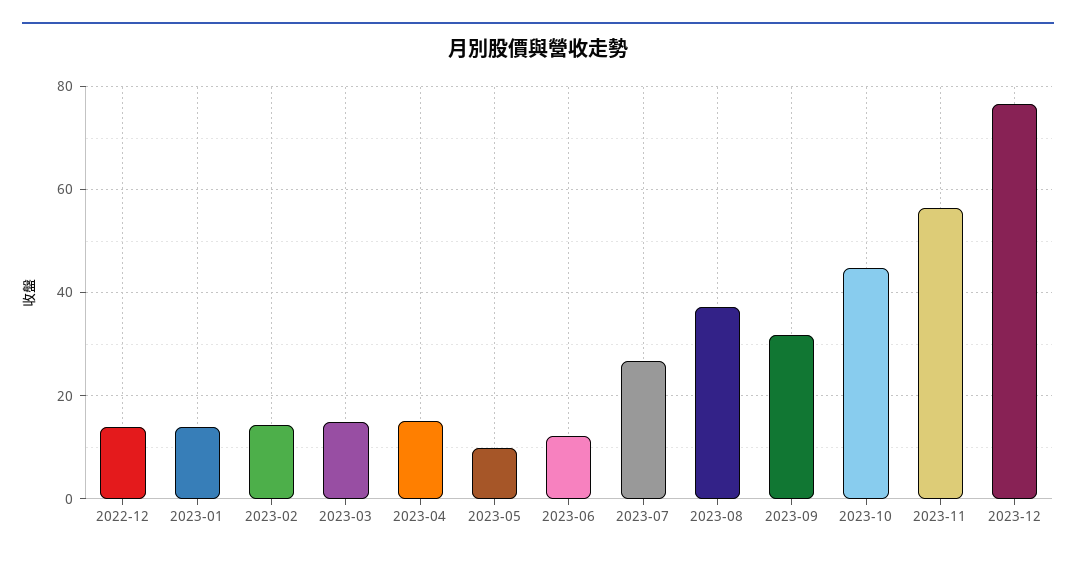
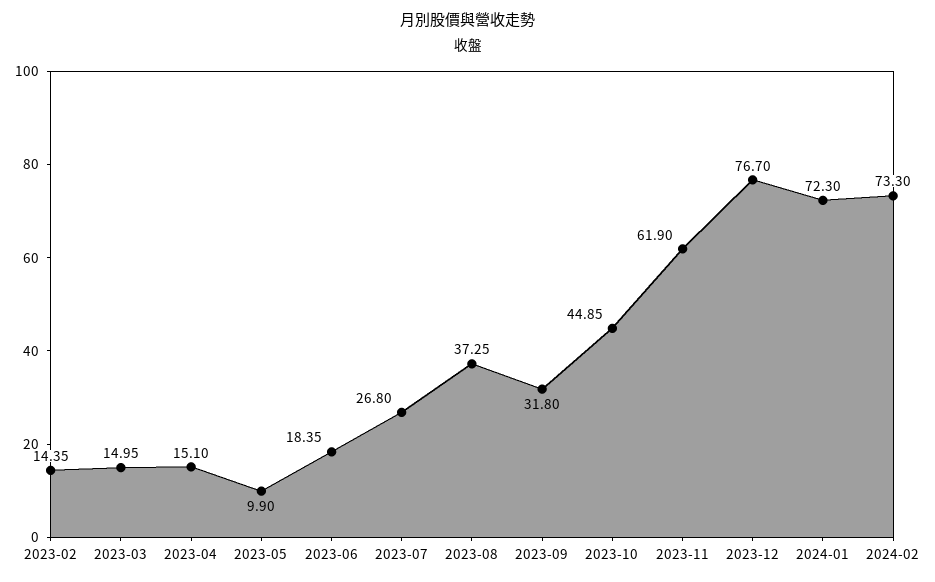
2022-12: 14 -> none
2023-01: 14 -> none
2023-06: 12 -> 18.35
2023-11: 56 -> 61.9
2024-01: none -> 72.3
2024-02: none -> 73.3

